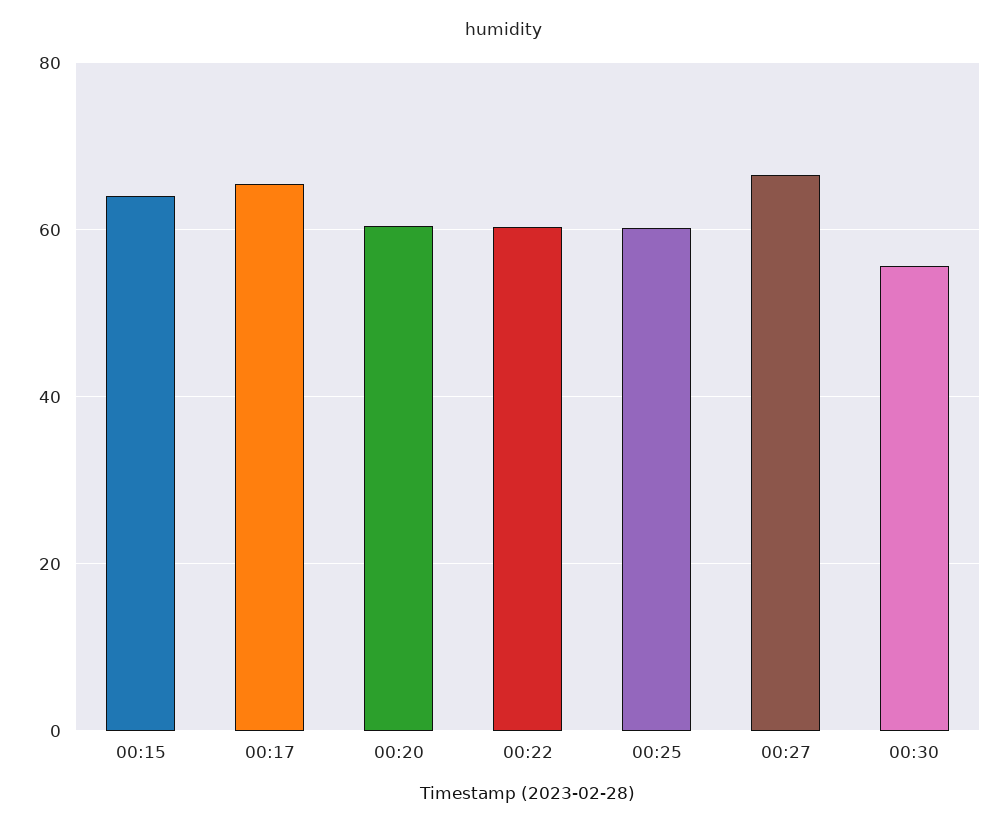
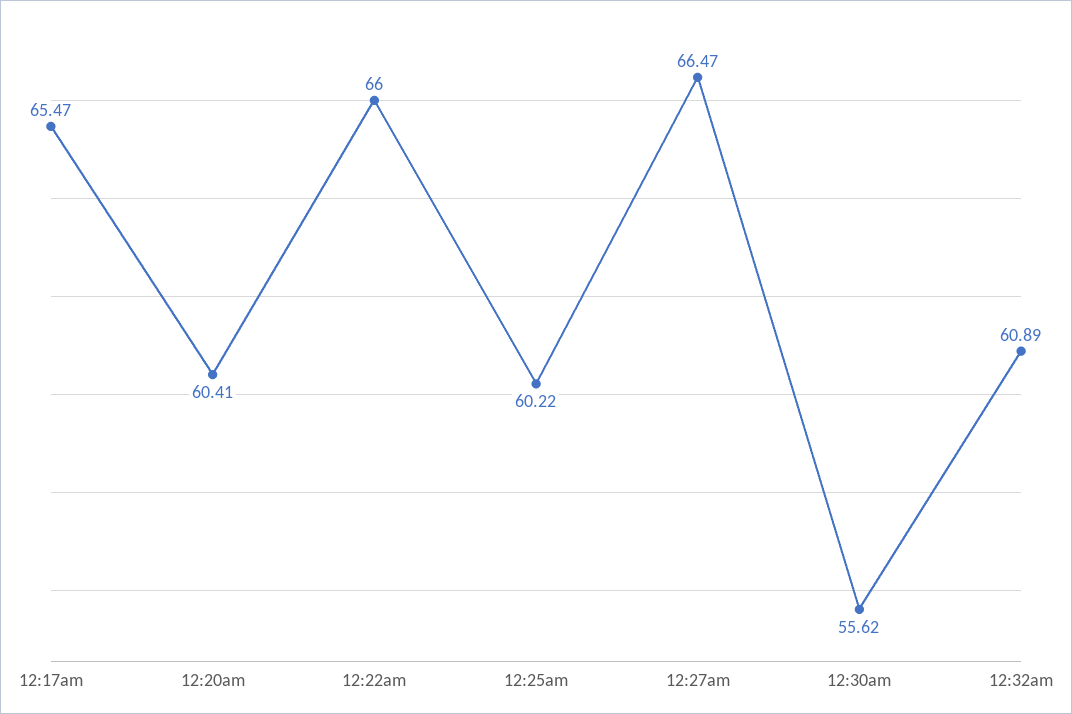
00:15: 64 -> none
00:22: 60 -> 66
12:32am: none -> 60.89

